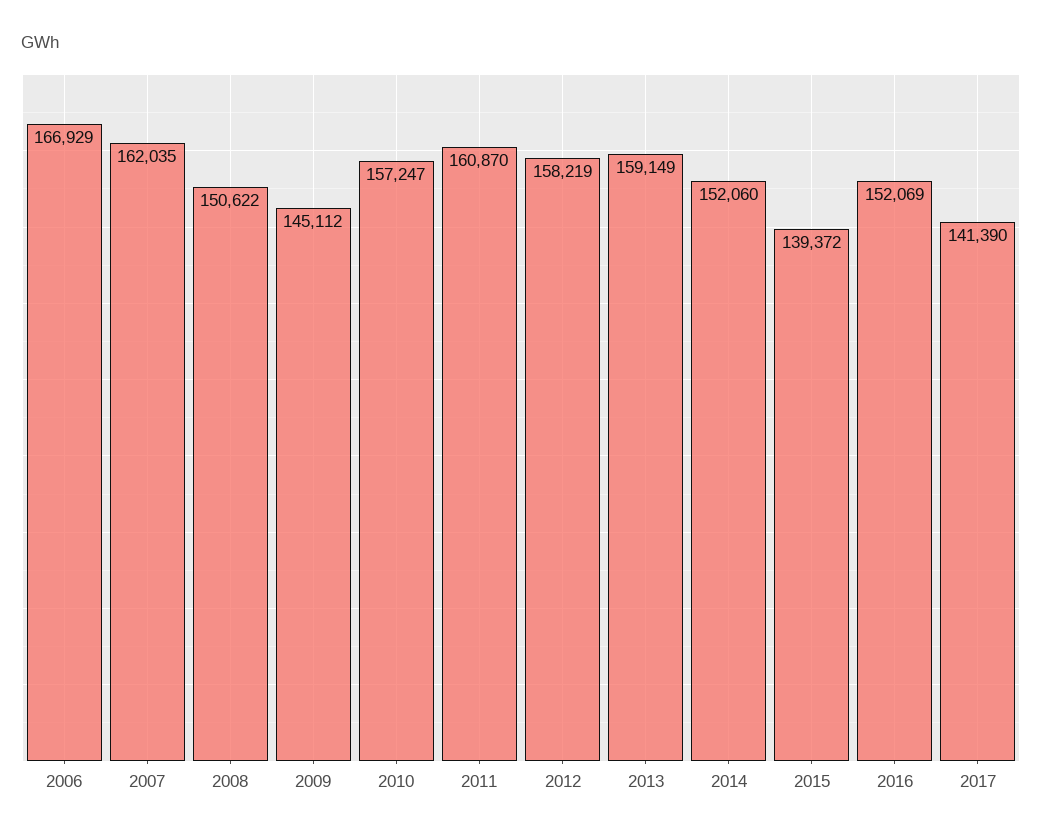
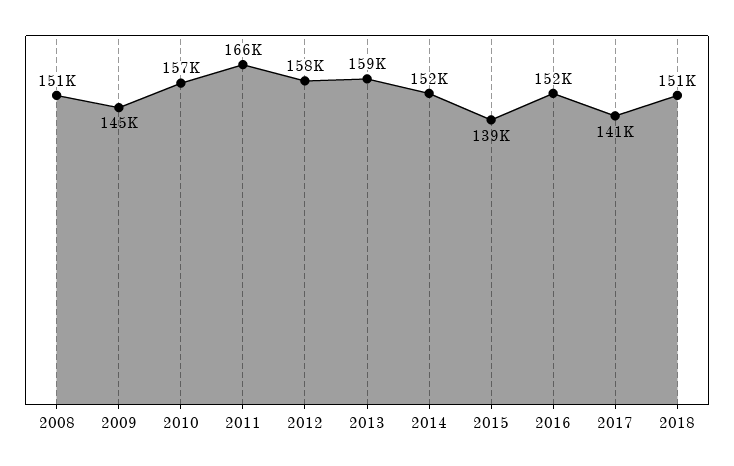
2006: 166929 -> none
2007: 162035 -> none
2011: 160870 -> 166000
2018: none -> 151000

